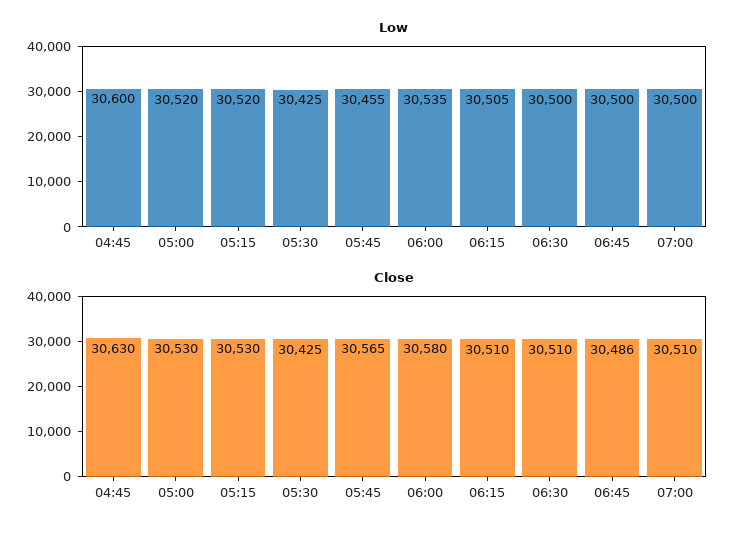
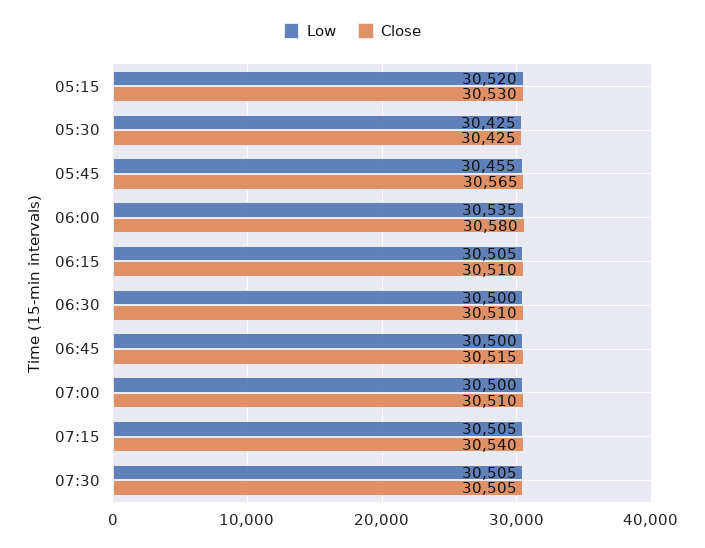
Low, 04:45: 30600 -> none
Low, 05:00: 30520 -> none
Close, 04:45: 30630 -> none
Close, 05:00: 30530 -> none
Close, 06:45: 30486 -> 30515
Low, 07:15: none -> 30505
Close, 07:15: none -> 30540
Low, 07:30: none -> 30505
Close, 07:30: none -> 30505

